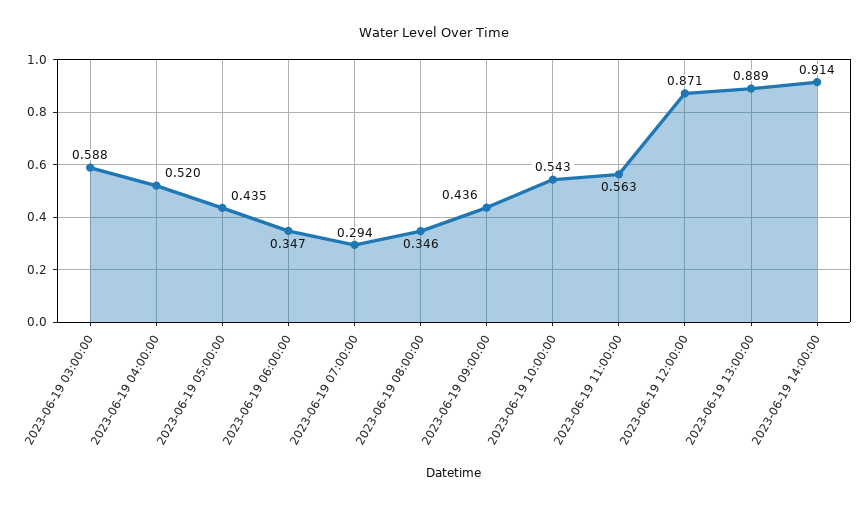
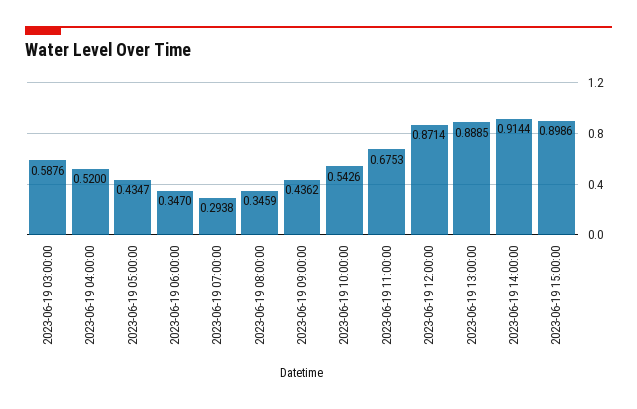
2023-06-19 11:00:00: 0.563 -> 0.6753
2023-06-19 15:00:00: none -> 0.8986

